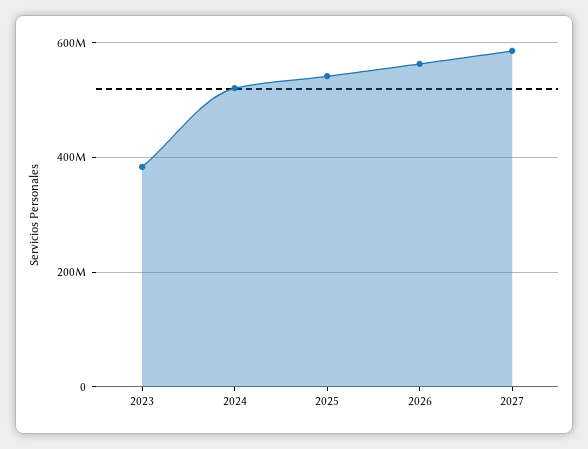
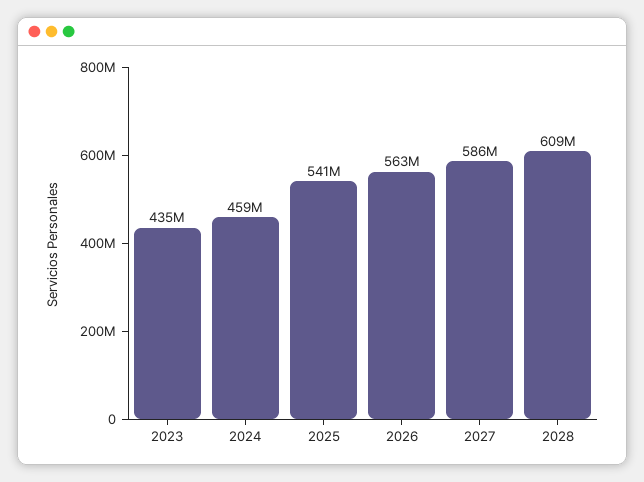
2023: 380000000 -> 435000000
2024: 520000000 -> 459000000
2028: none -> 609000000

